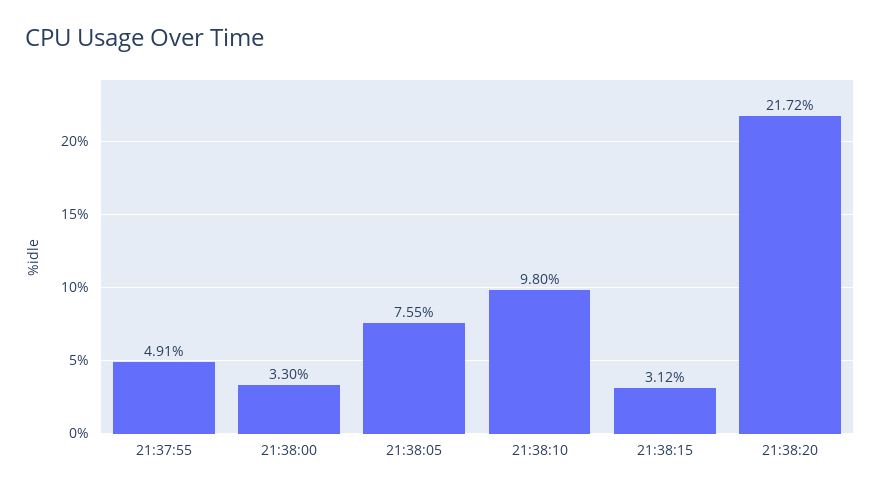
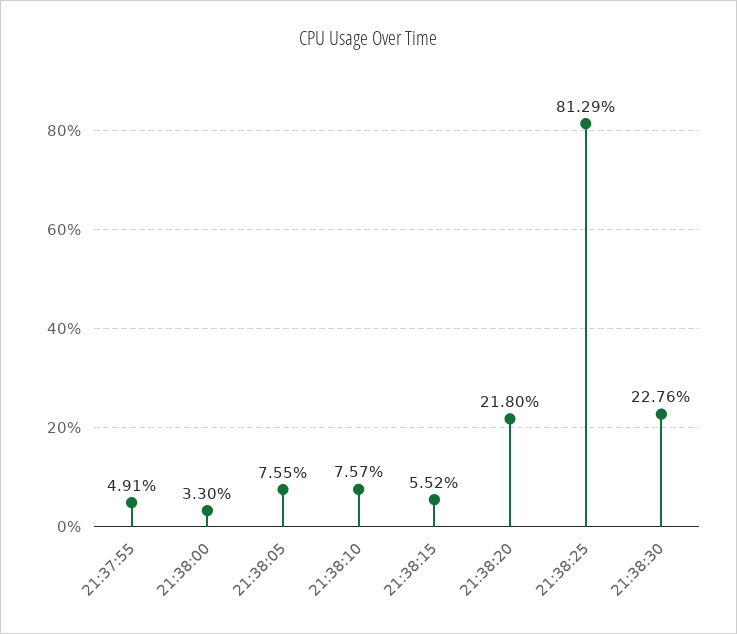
21:38:10: 9.8 -> 7.57
21:38:15: 3.12 -> 5.52
21:38:20: 21.72 -> 21.8
21:38:25: none -> 81.29
21:38:30: none -> 22.76

